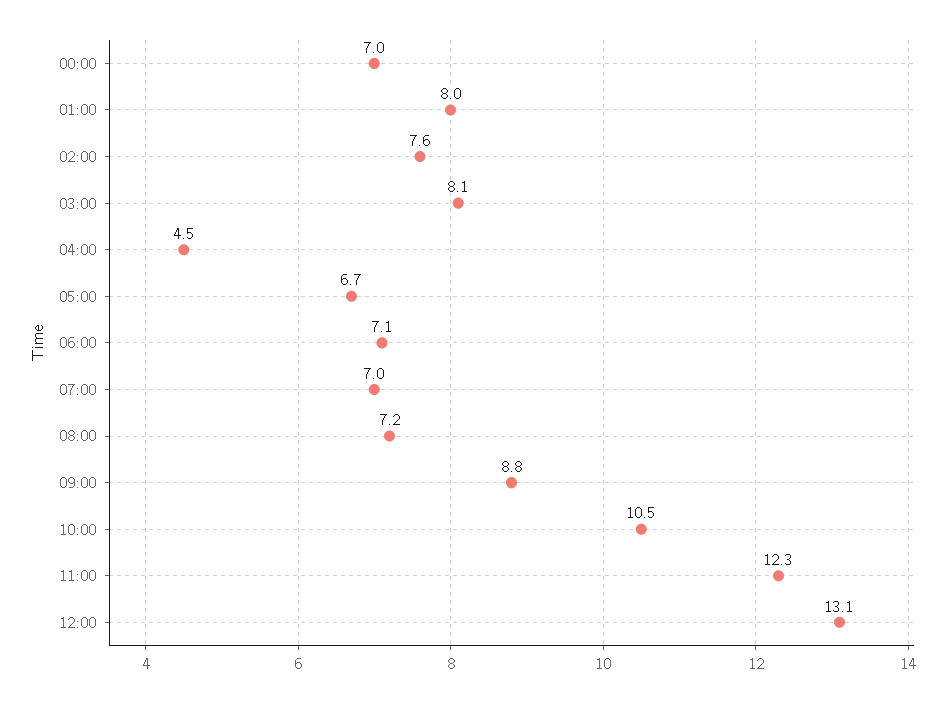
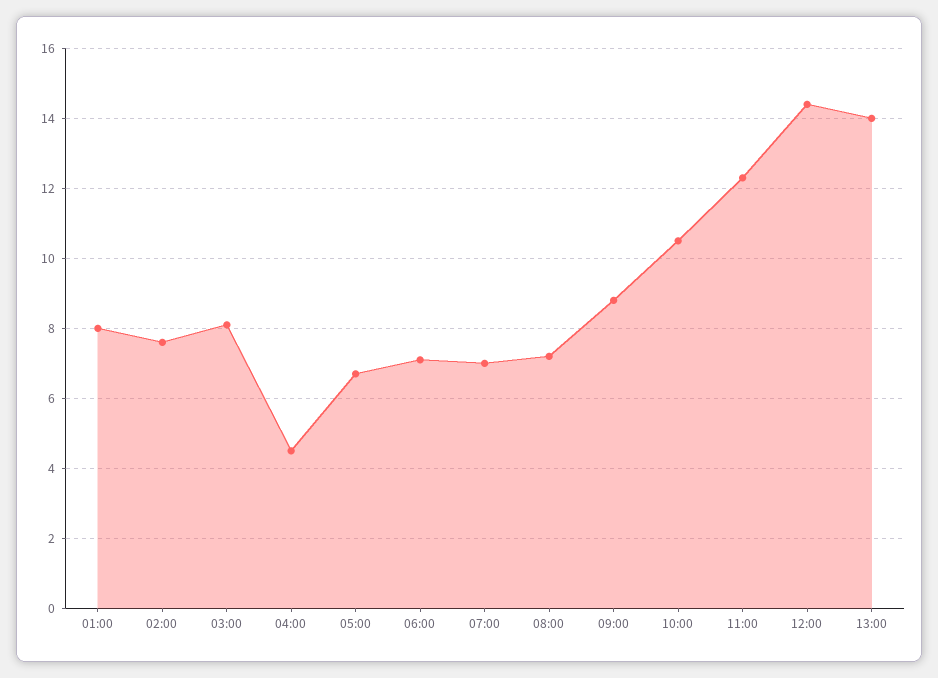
00:00: 7 -> none
12:00: 13.1 -> 14.5
13:00: none -> 14

